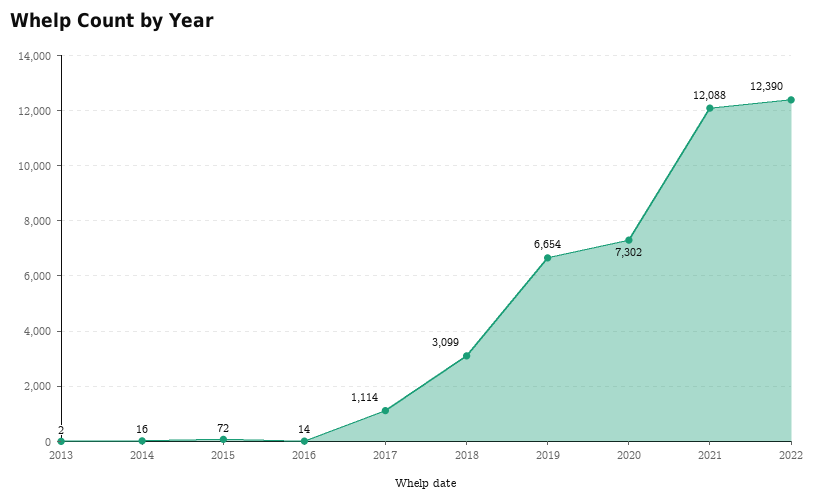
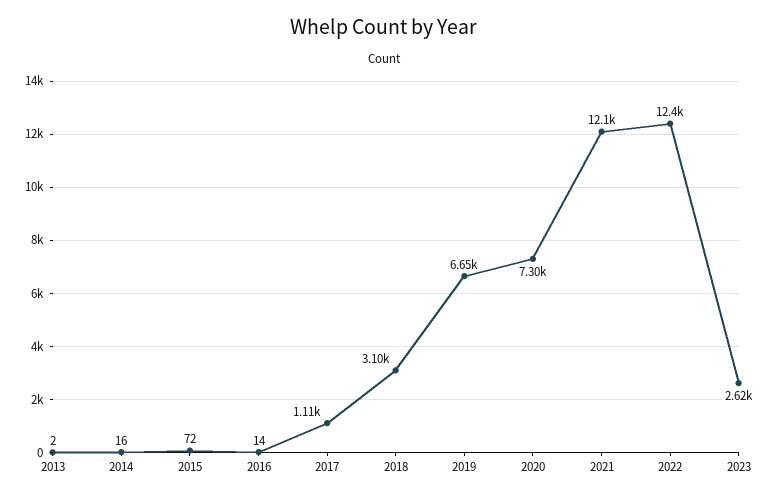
2023: none -> 2620

